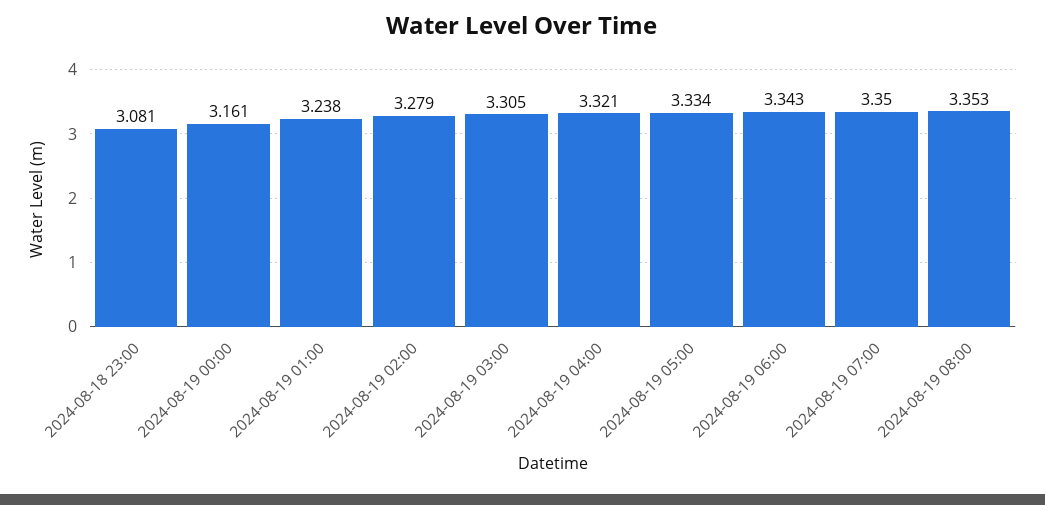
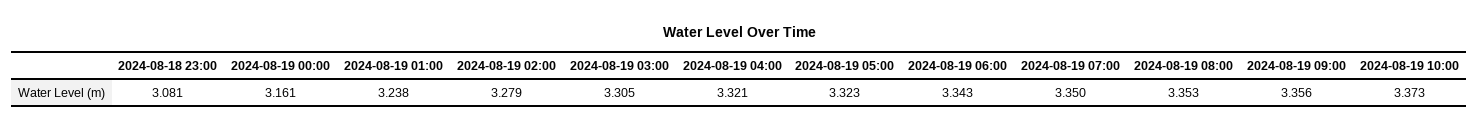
2024-08-19 05:00: 3.334 -> 3.323
2024-08-19 09:00: none -> 3.356
2024-08-19 10:00: none -> 3.373

